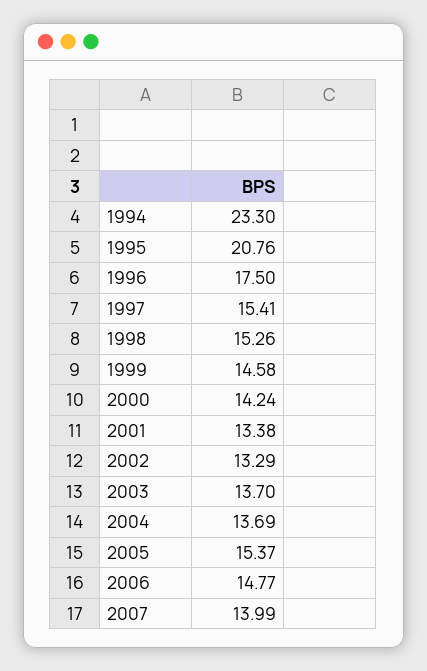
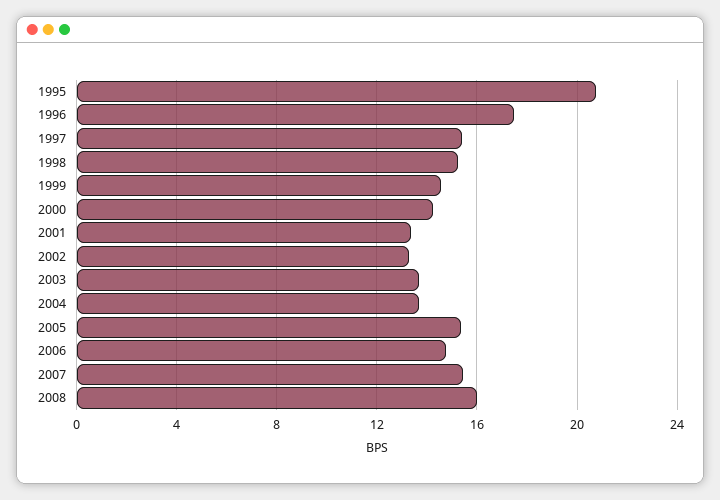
1994: 23.3 -> none
2007: 13.99 -> 15.5
2008: none -> 16

